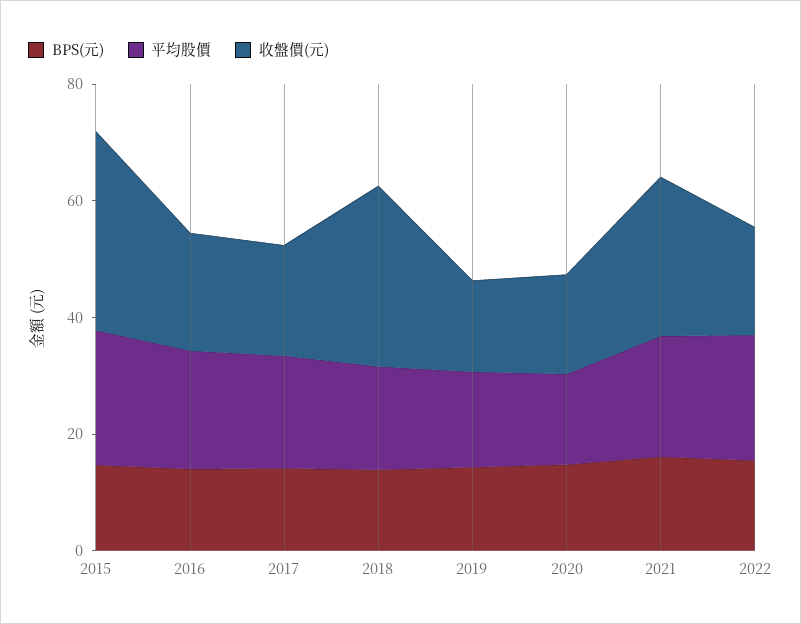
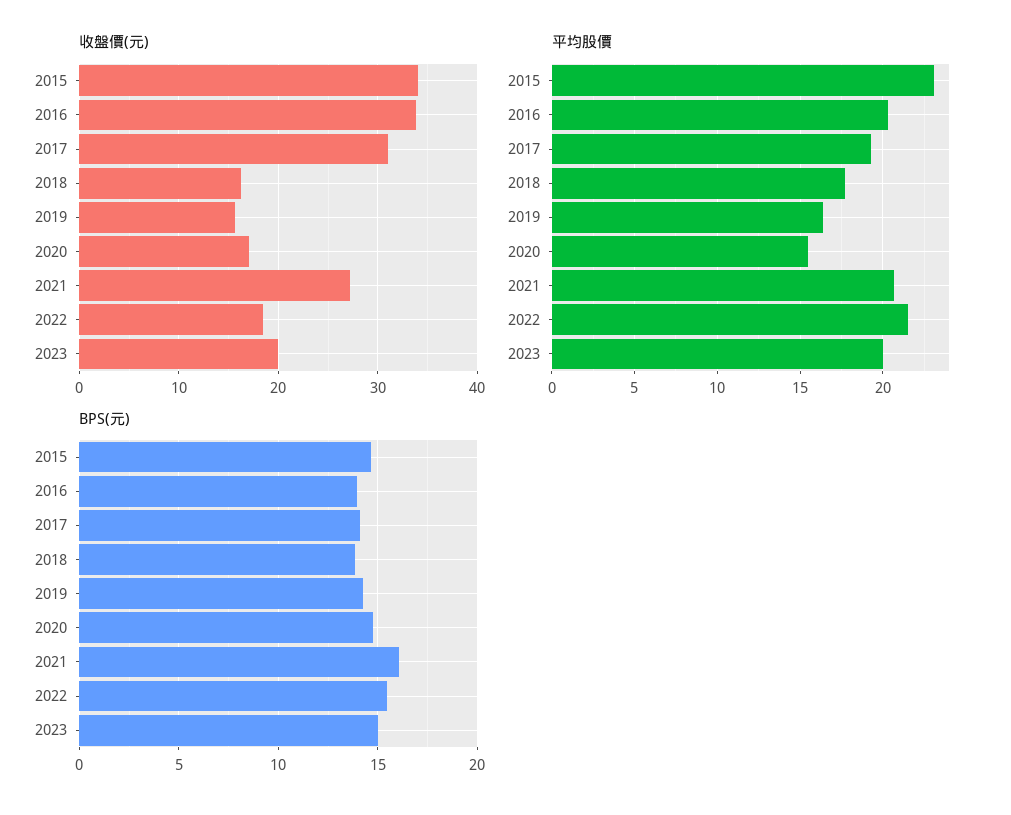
收盤價(元), 2016: 20 -> 34
收盤價(元), 2017: 20 -> 31
收盤價(元), 2018: 30 -> 16
收盤價(元), 2023: none -> 20
平均股價, 2023: none -> 20
BPS(元), 2023: none -> 15

